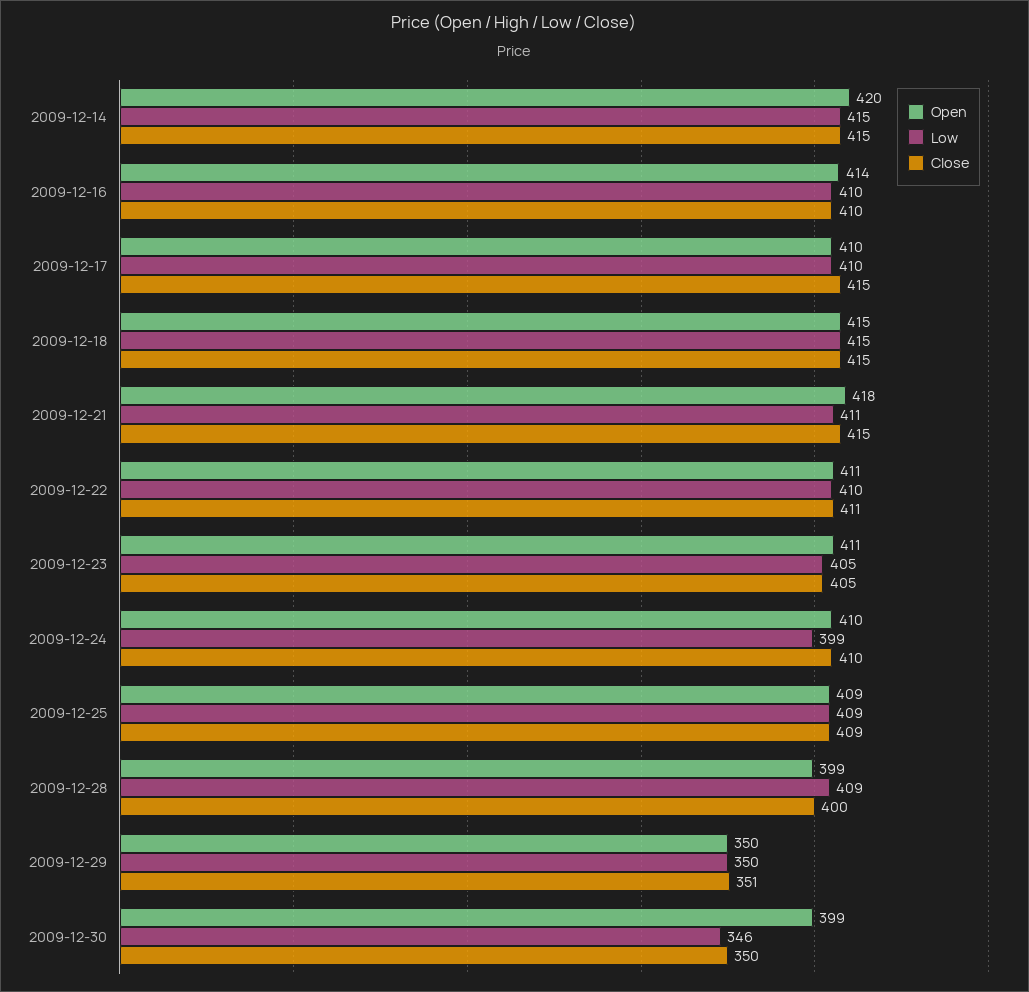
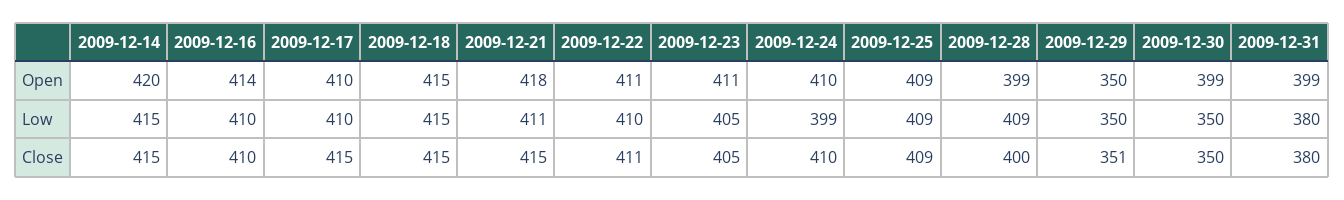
Low, 2009-12-30: 346 -> 350
Open, 2009-12-31: none -> 399
Low, 2009-12-31: none -> 380
Close, 2009-12-31: none -> 380

